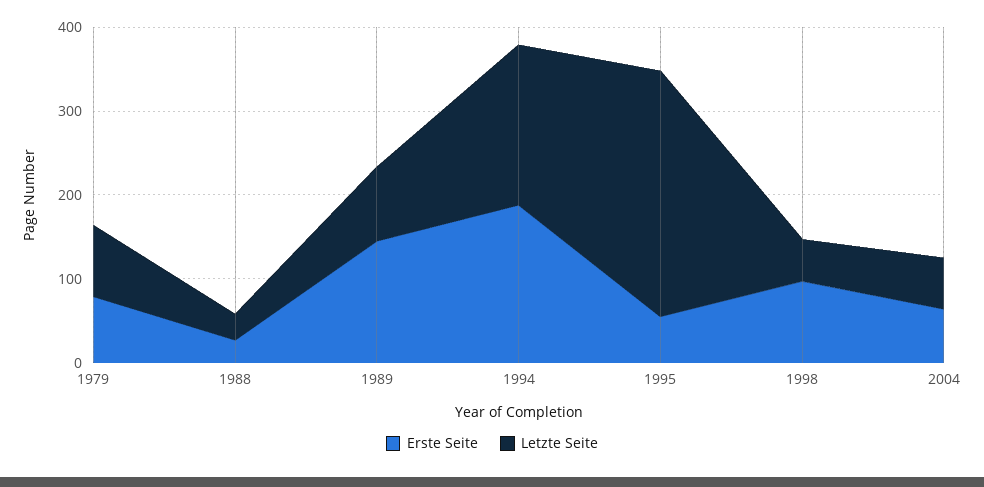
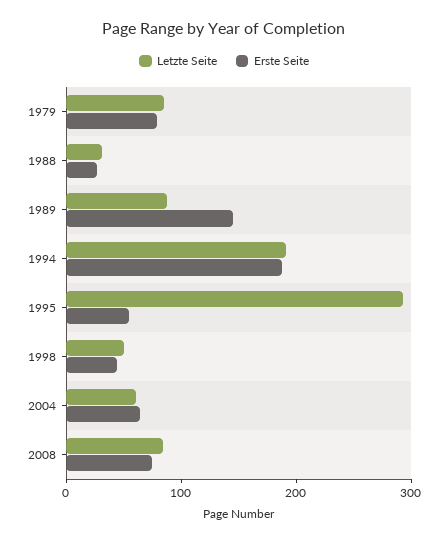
Erste Seite, 1998: 100 -> 40
Letzte Seite, 2008: none -> 80
Erste Seite, 2008: none -> 80

